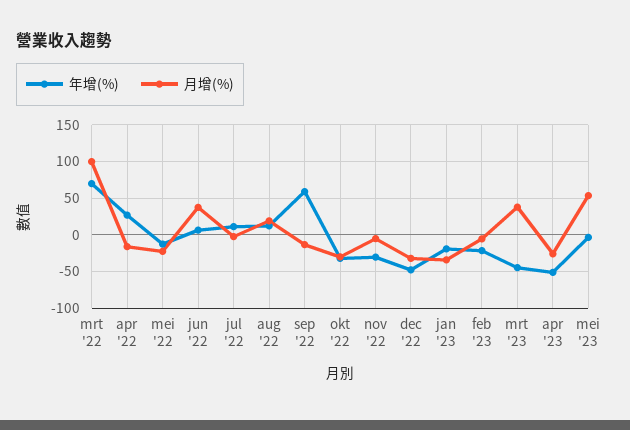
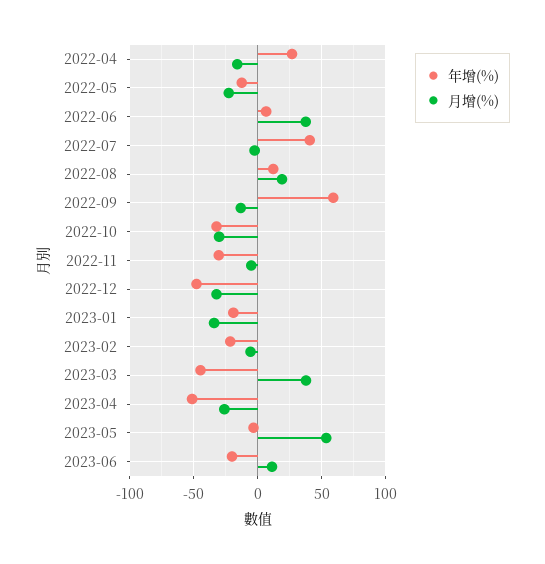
年增(%), mrt '22: 70 -> none
月增(%), mrt '22: 100 -> none
年增(%), jul '22: 10 -> 40
年增(%), 2023-06: none -> -20
月增(%), 2023-06: none -> 10

